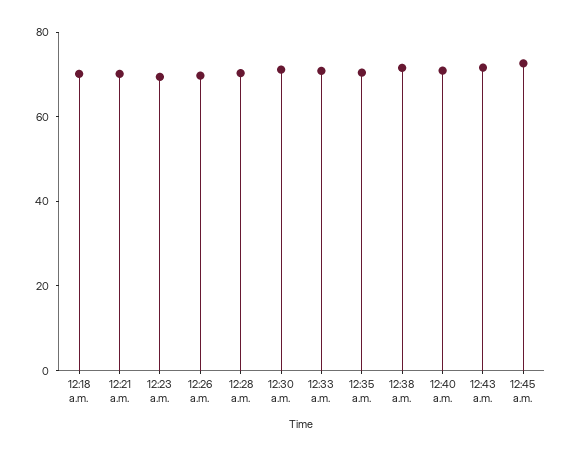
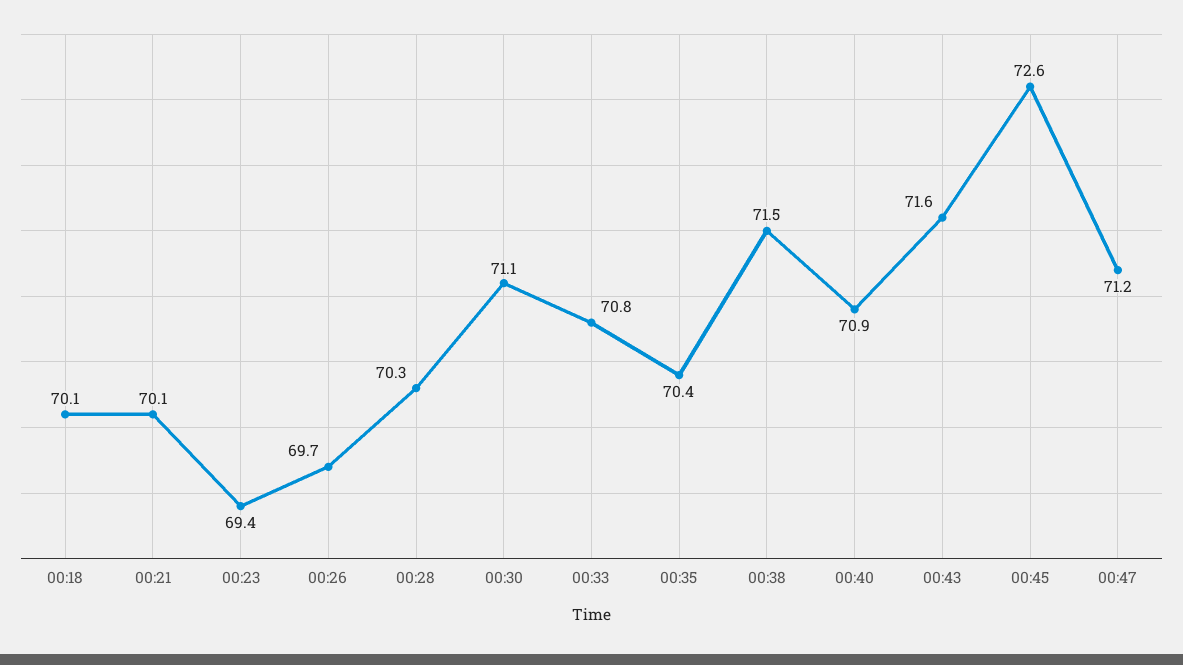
00:47: none -> 71.2

